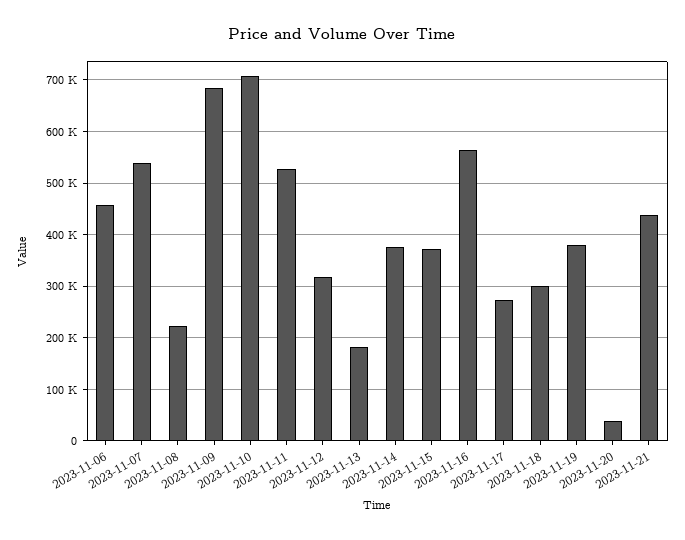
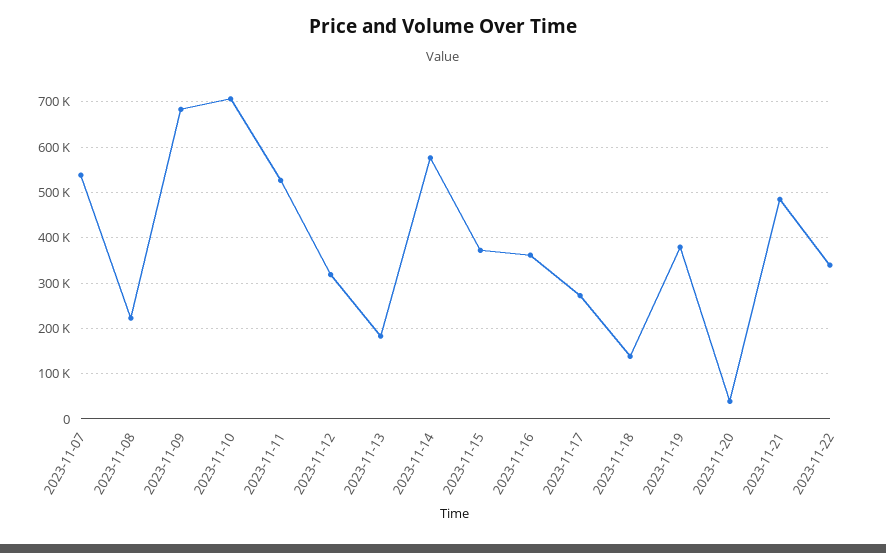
2023-11-06: 460000 -> none
2023-11-14: 380000 -> 580000
2023-11-16: 560000 -> 360000
2023-11-18: 300000 -> 140000
2023-11-21: 440000 -> 480000
2023-11-22: none -> 340000

